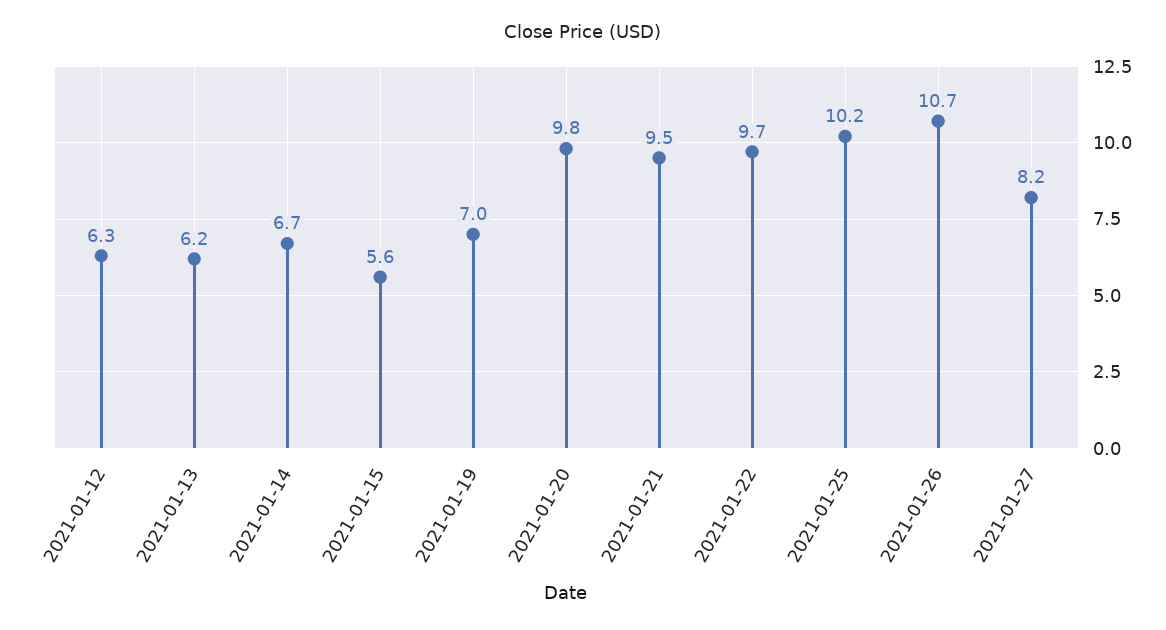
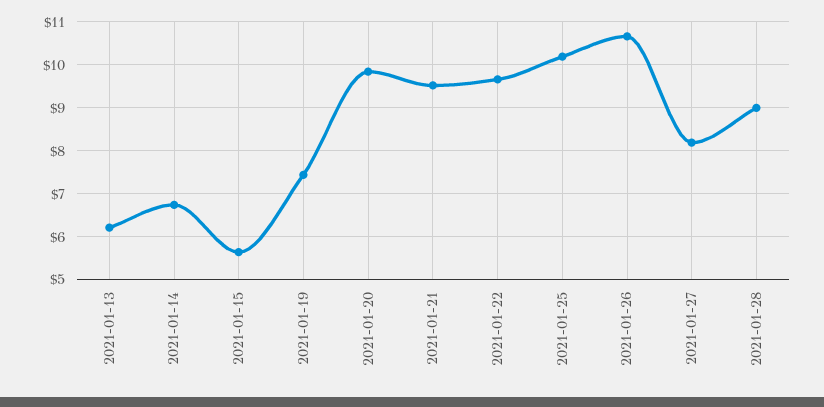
2021-01-12: 6.3 -> none
2021-01-19: 7 -> 7.4
2021-01-28: none -> 9

